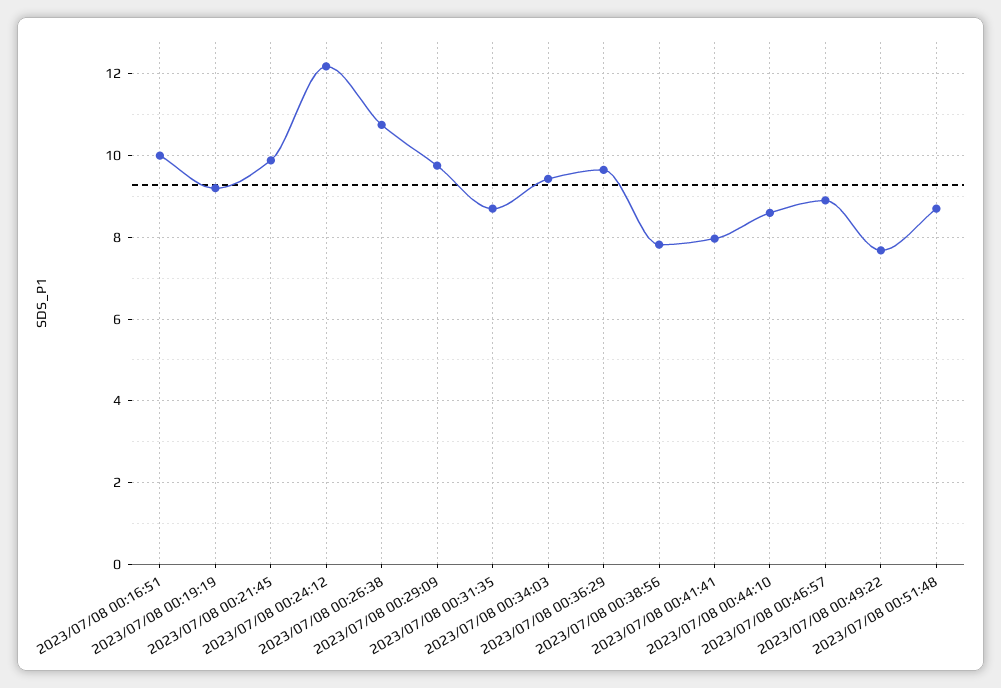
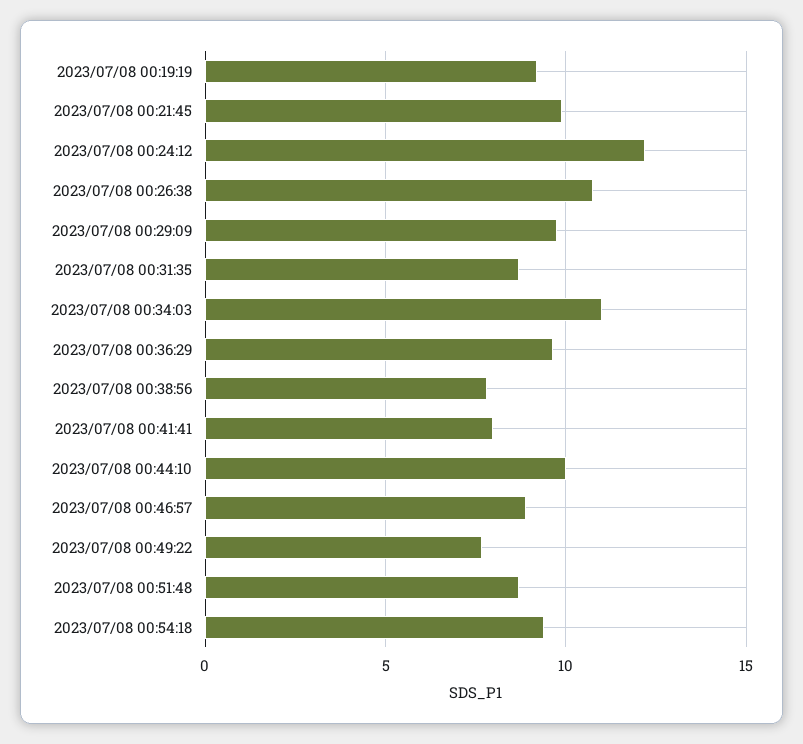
2023/07/08 00:16:51: 10 -> none
2023/07/08 00:34:03: 9.4 -> 11
2023/07/08 00:44:10: 8.6 -> 10
2023/07/08 00:54:18: none -> 9.5

